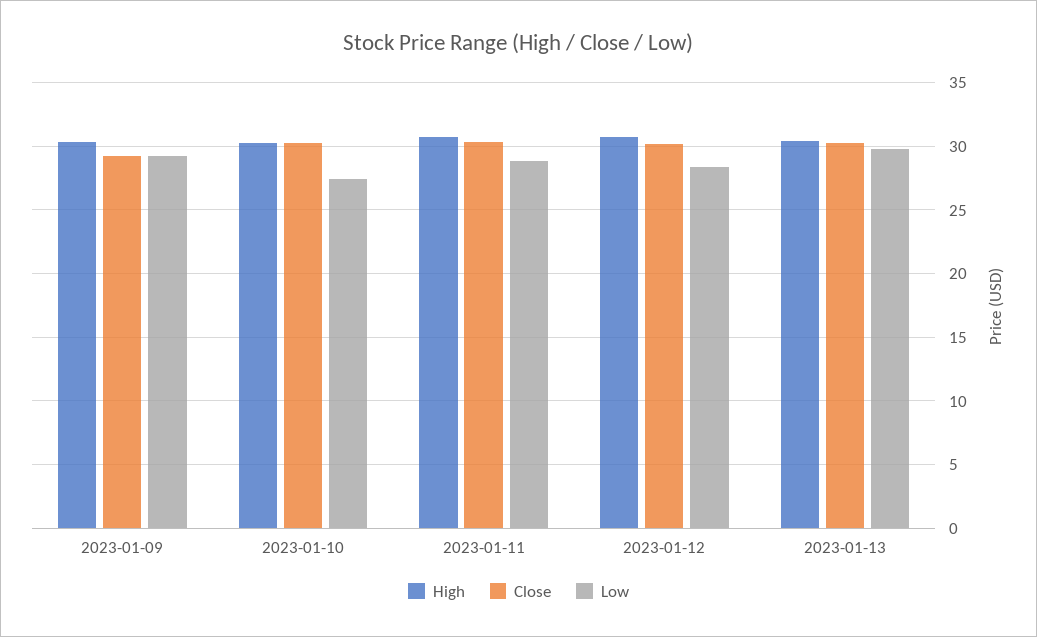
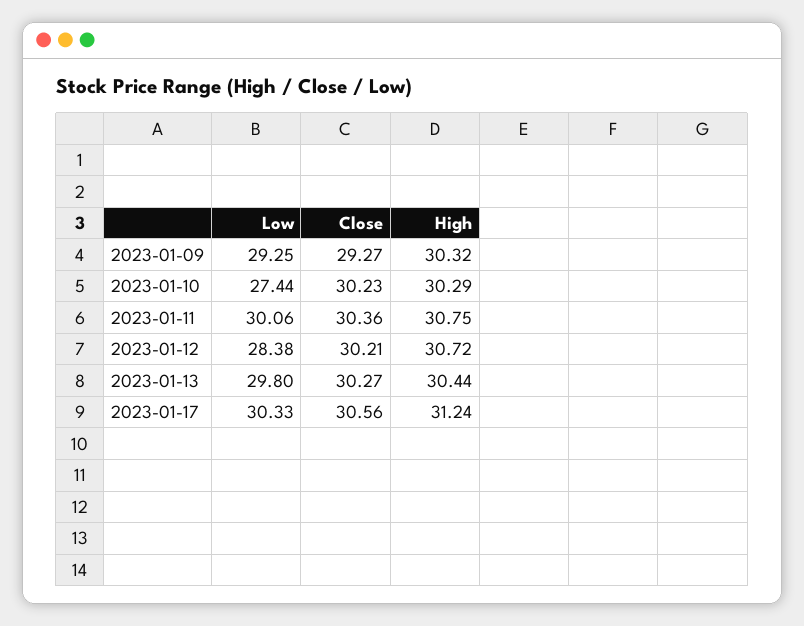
Low, 2023-01-11: 29 -> 30.06
Low, 2023-01-17: none -> 30.33
Close, 2023-01-17: none -> 30.56
High, 2023-01-17: none -> 31.24

